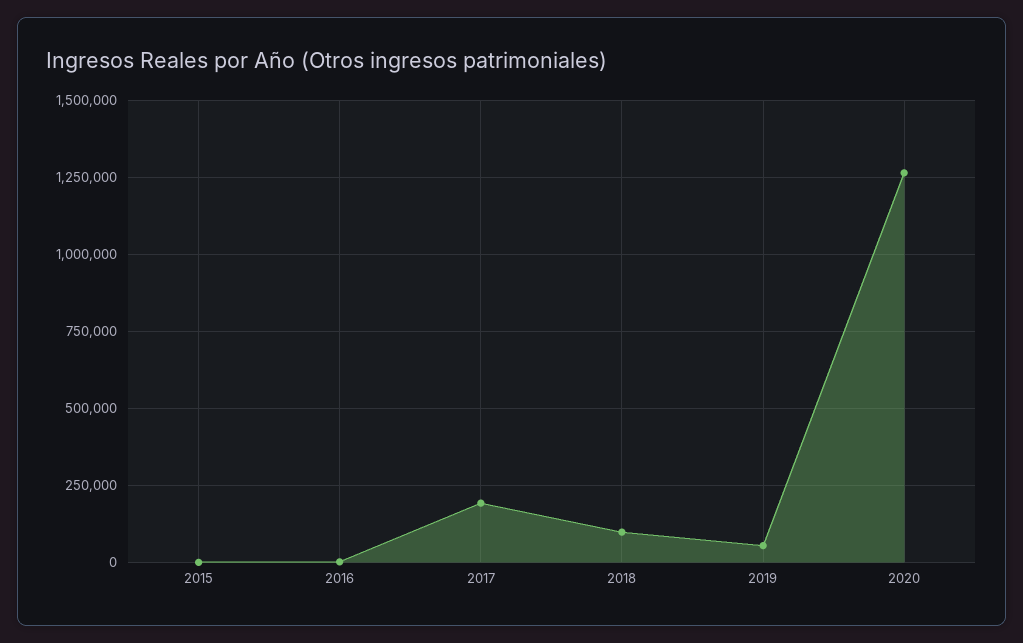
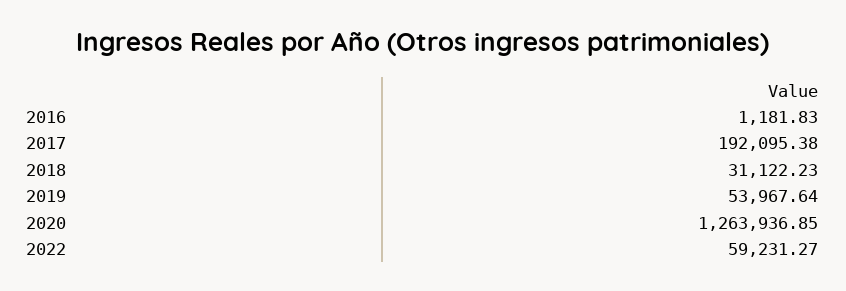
2015: 0 -> none
2018: 100000 -> 31122.23
2022: none -> 59231.27

